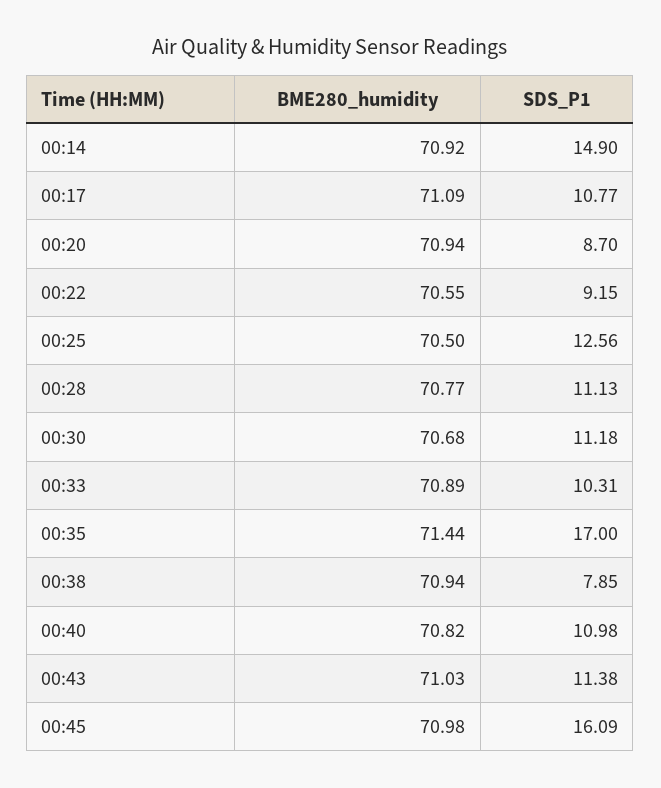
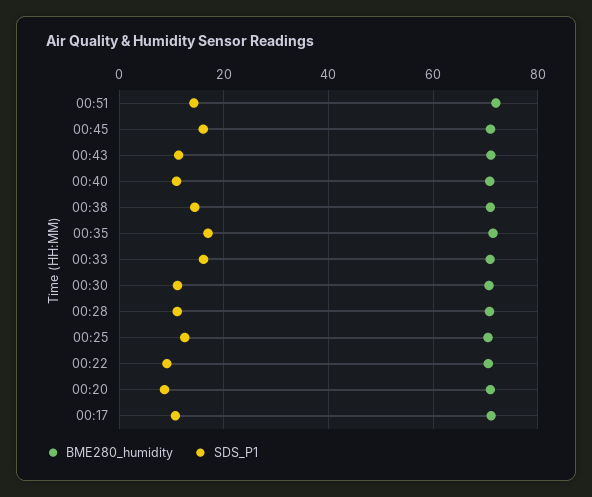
BME280_humidity, 00:14: 70.92 -> none
SDS_P1, 00:14: 14.9 -> none
SDS_P1, 00:33: 10.31 -> 16
SDS_P1, 00:38: 7.85 -> 14
BME280_humidity, 00:51: none -> 72
SDS_P1, 00:51: none -> 14

